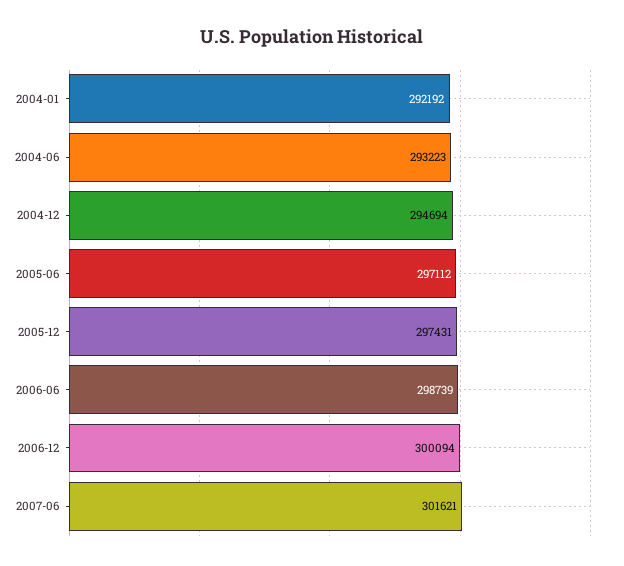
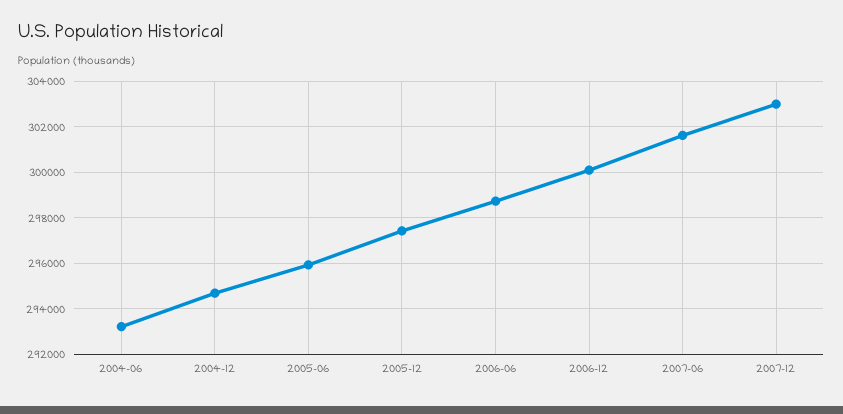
2004-01: 292192 -> none
2005-06: 297112 -> 296000
2007-12: none -> 303000

